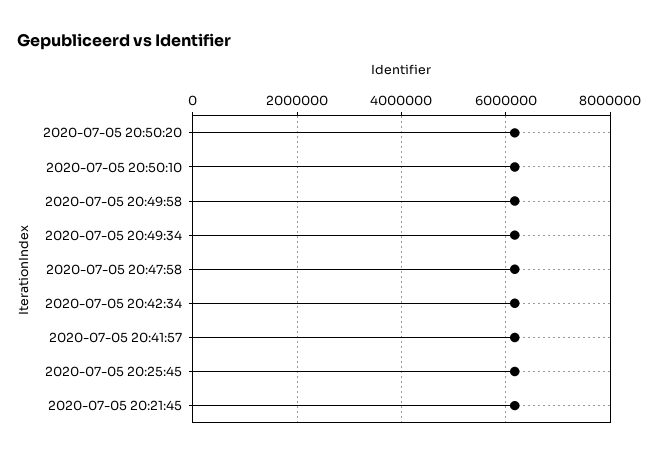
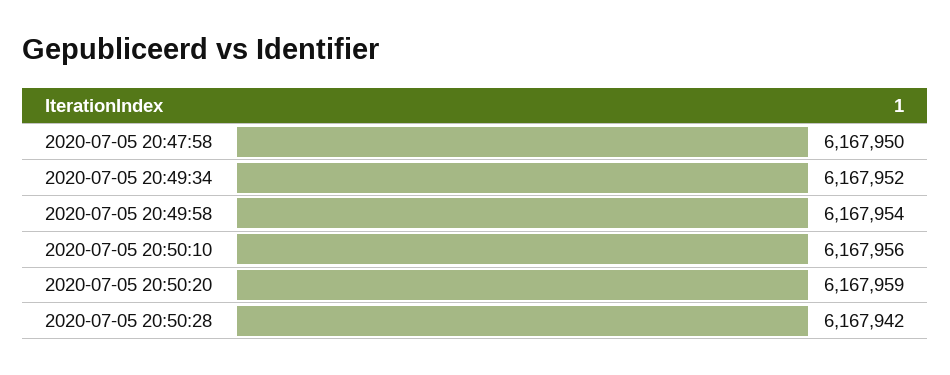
2020-07-05 20:42:34: 6200000 -> none
2020-07-05 20:41:57: 6200000 -> none
2020-07-05 20:25:45: 6200000 -> none
2020-07-05 20:21:45: 6200000 -> none
2020-07-05 20:50:28: none -> 6167942

